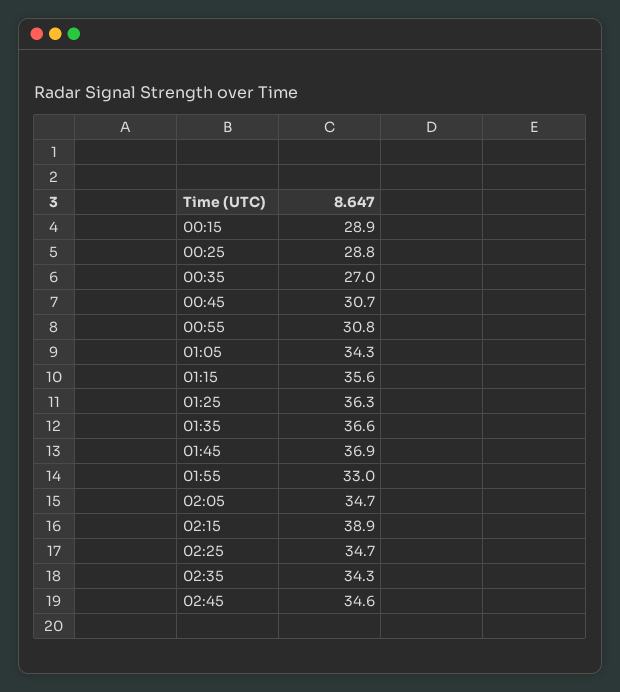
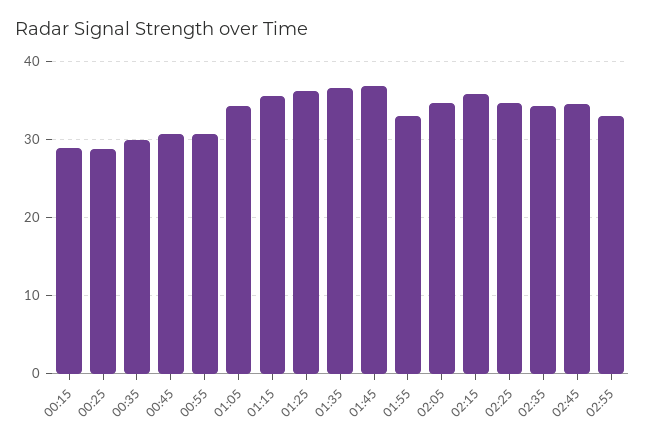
00:35: 27 -> 30
02:15: 38.9 -> 36
02:55: none -> 33

